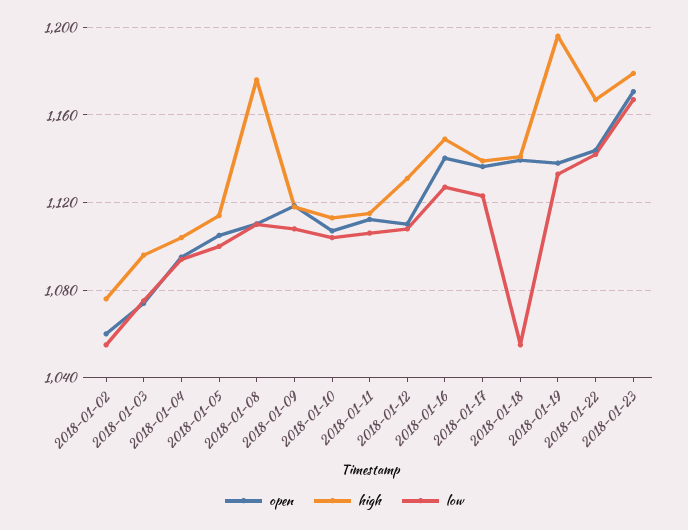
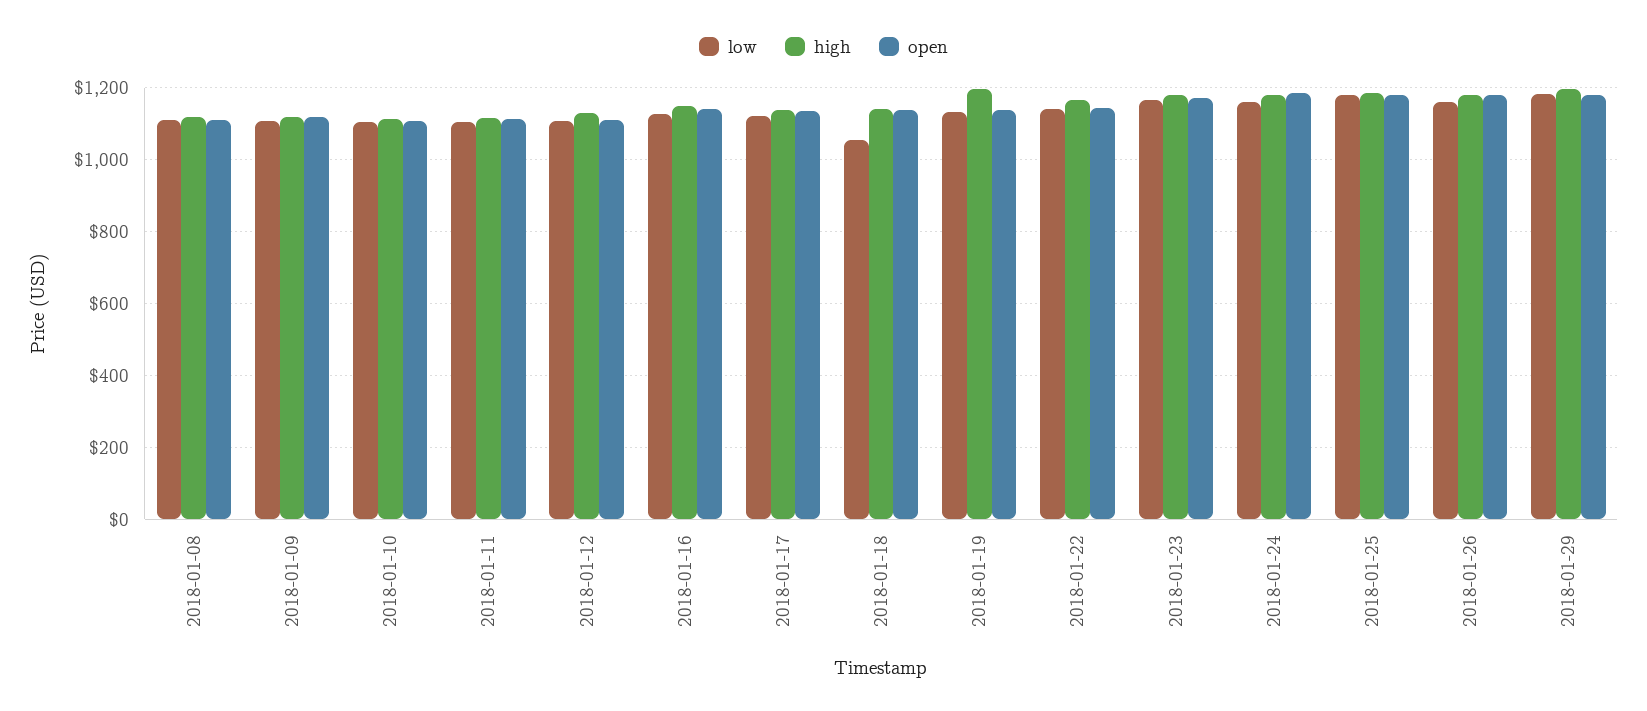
open, 2018-01-02: 1060 -> none
high, 2018-01-02: 1075 -> none
low, 2018-01-02: 1055 -> none
open, 2018-01-03: 1075 -> none
high, 2018-01-03: 1095 -> none
low, 2018-01-03: 1075 -> none
open, 2018-01-04: 1095 -> none
high, 2018-01-04: 1105 -> none
low, 2018-01-04: 1095 -> none
open, 2018-01-05: 1105 -> none
high, 2018-01-05: 1115 -> none
low, 2018-01-05: 1100 -> none
high, 2018-01-08: 1175 -> 1120
low, 2018-01-24: none -> 1160
high, 2018-01-24: none -> 1180
open, 2018-01-24: none -> 1180
low, 2018-01-25: none -> 1180
high, 2018-01-25: none -> 1180
open, 2018-01-25: none -> 1180
low, 2018-01-26: none -> 1160
high, 2018-01-26: none -> 1180
open, 2018-01-26: none -> 1180
low, 2018-01-29: none -> 1180
high, 2018-01-29: none -> 1200
open, 2018-01-29: none -> 1180

